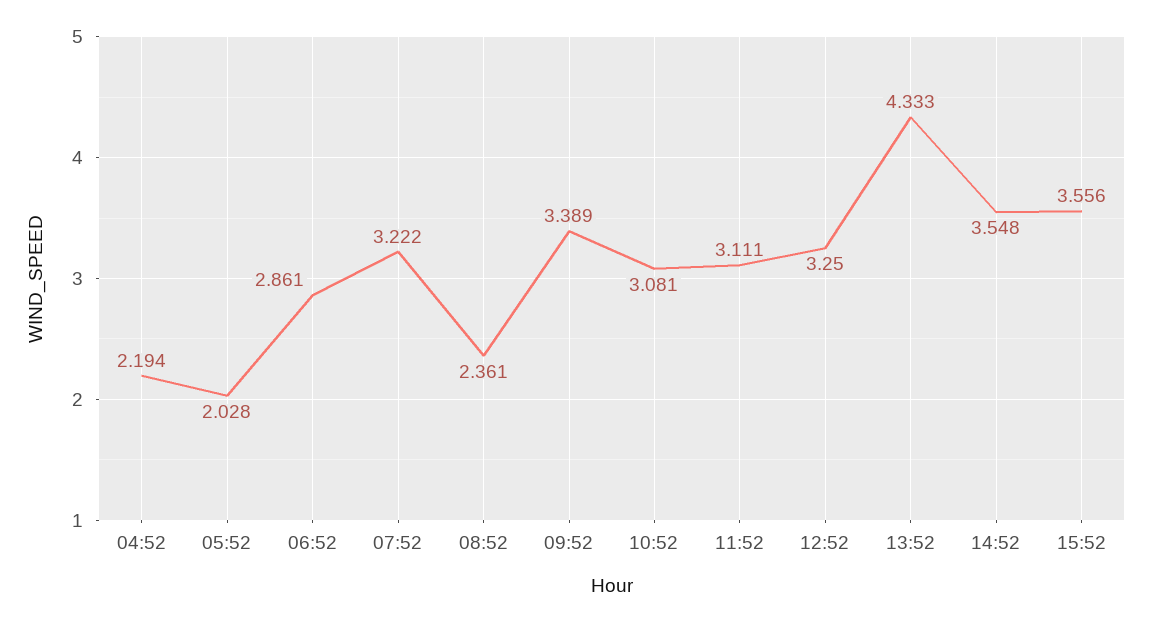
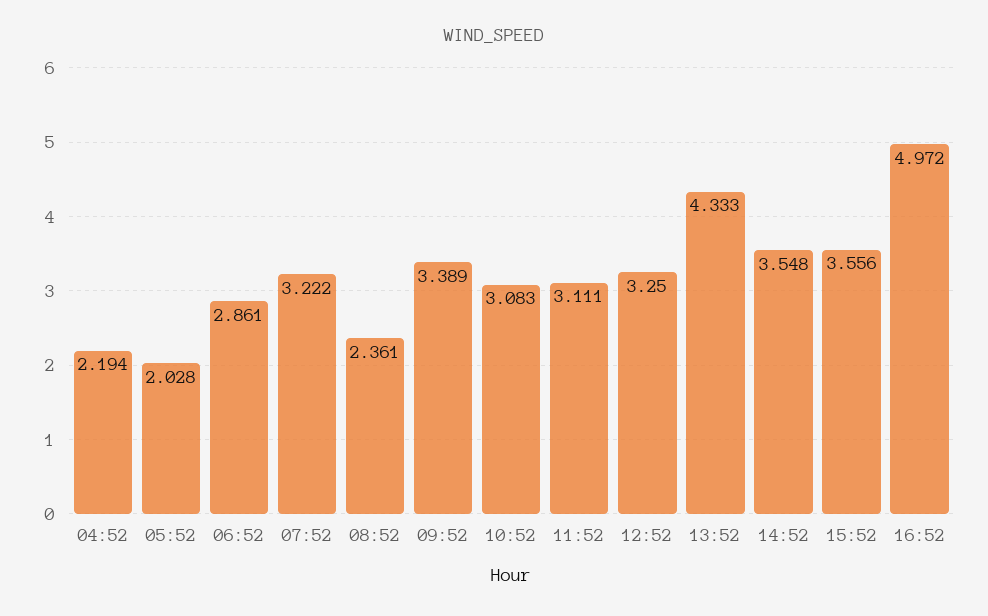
10:52: 3.081 -> 3.083
16:52: none -> 4.972

